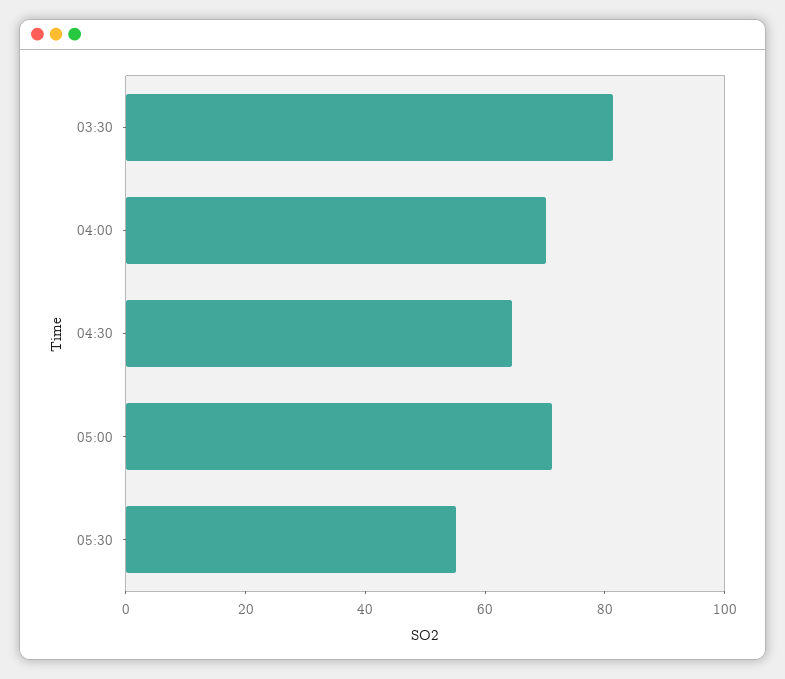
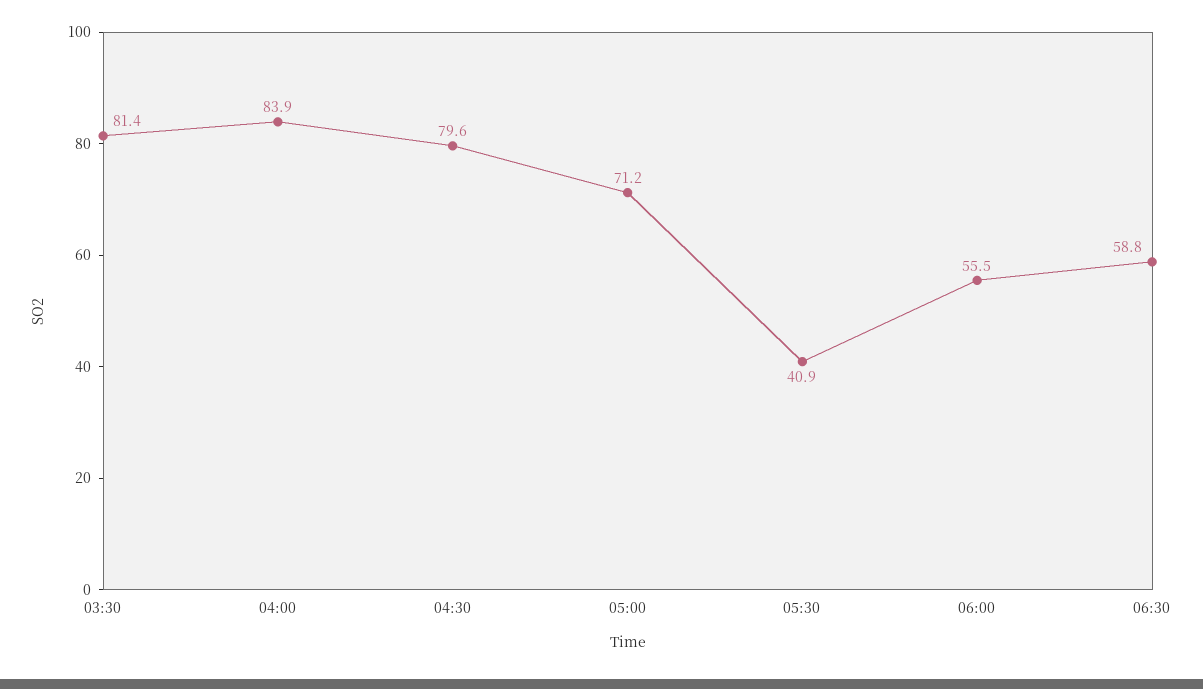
04:00: 70 -> 83.9
04:30: 65 -> 79.6
05:30: 55 -> 40.9
06:00: none -> 55.5
06:30: none -> 58.8

